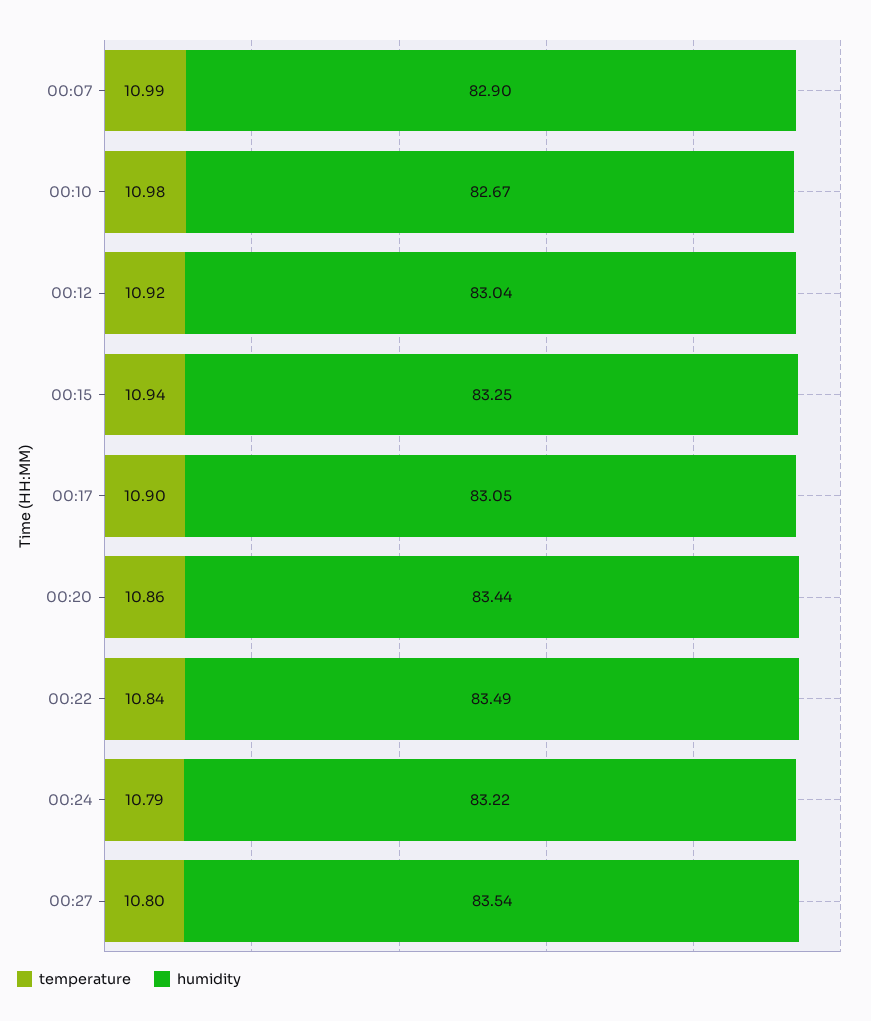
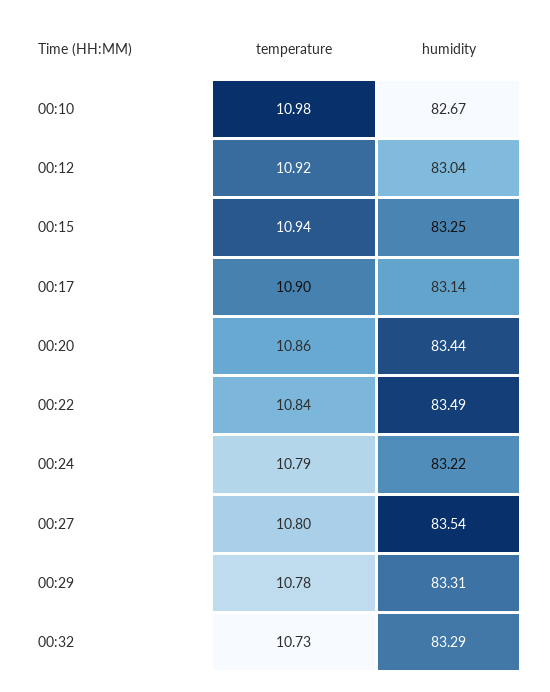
temperature, 00:07: 10.99 -> none
humidity, 00:07: 82.9 -> none
humidity, 00:17: 83.05 -> 83.14
temperature, 00:29: none -> 10.78
humidity, 00:29: none -> 83.31
temperature, 00:32: none -> 10.73
humidity, 00:32: none -> 83.29

